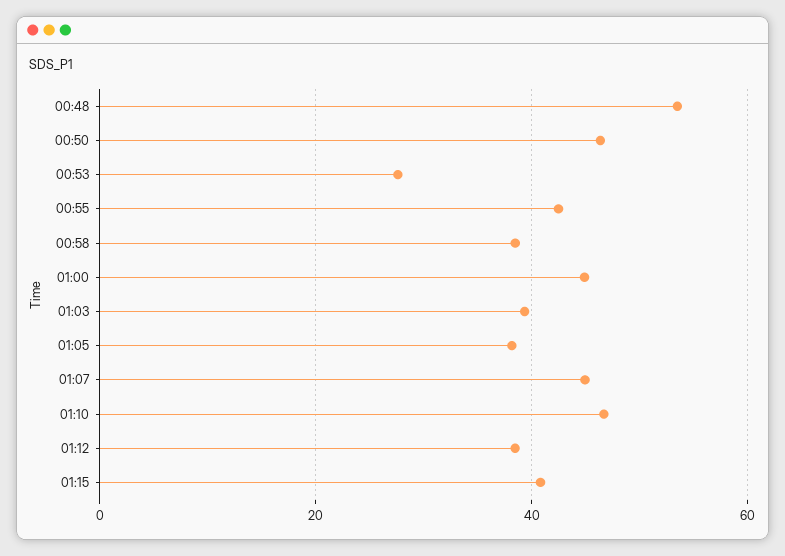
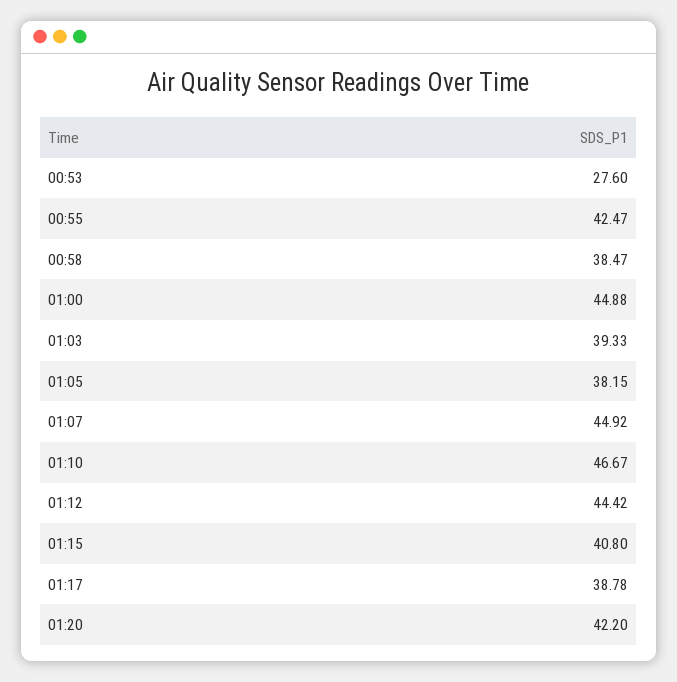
00:48: 54 -> none
00:50: 46 -> none
01:12: 38 -> 44.42
01:17: none -> 38.78
01:20: none -> 42.2

